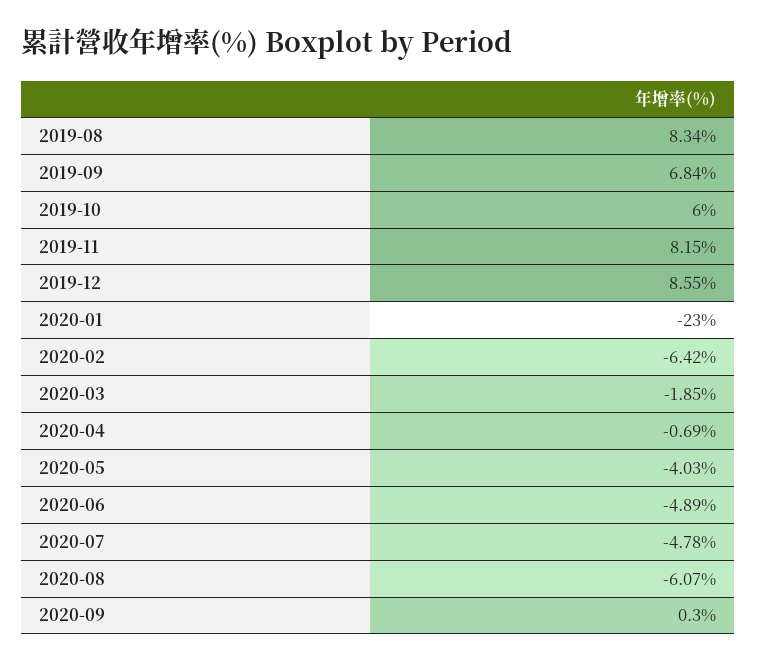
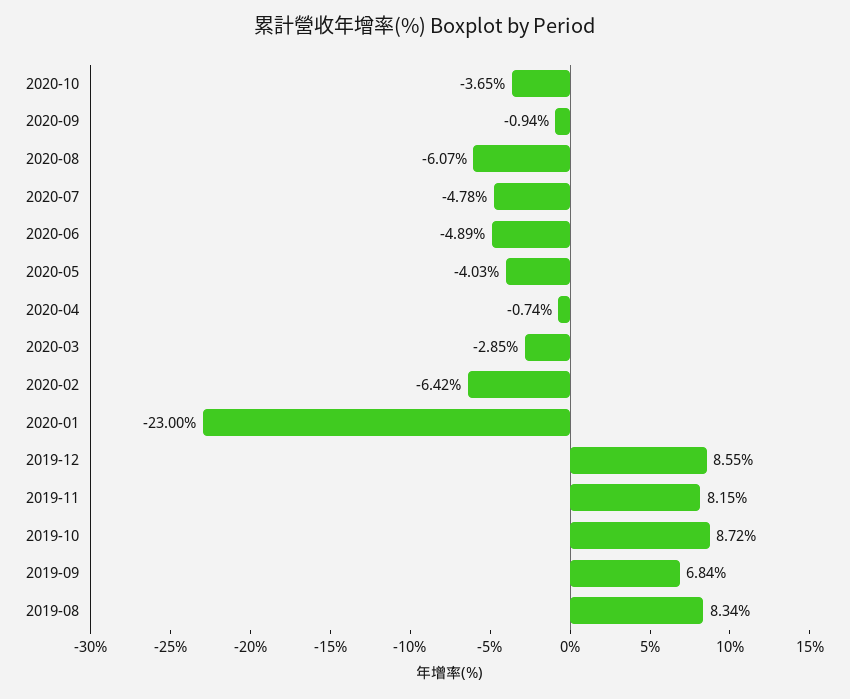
2019-10: 6 -> 8.72
2020-03: -1.85 -> -2.85
2020-04: -0.69 -> -0.74
2020-09: 0.3 -> -0.94
2020-10: none -> -3.65

